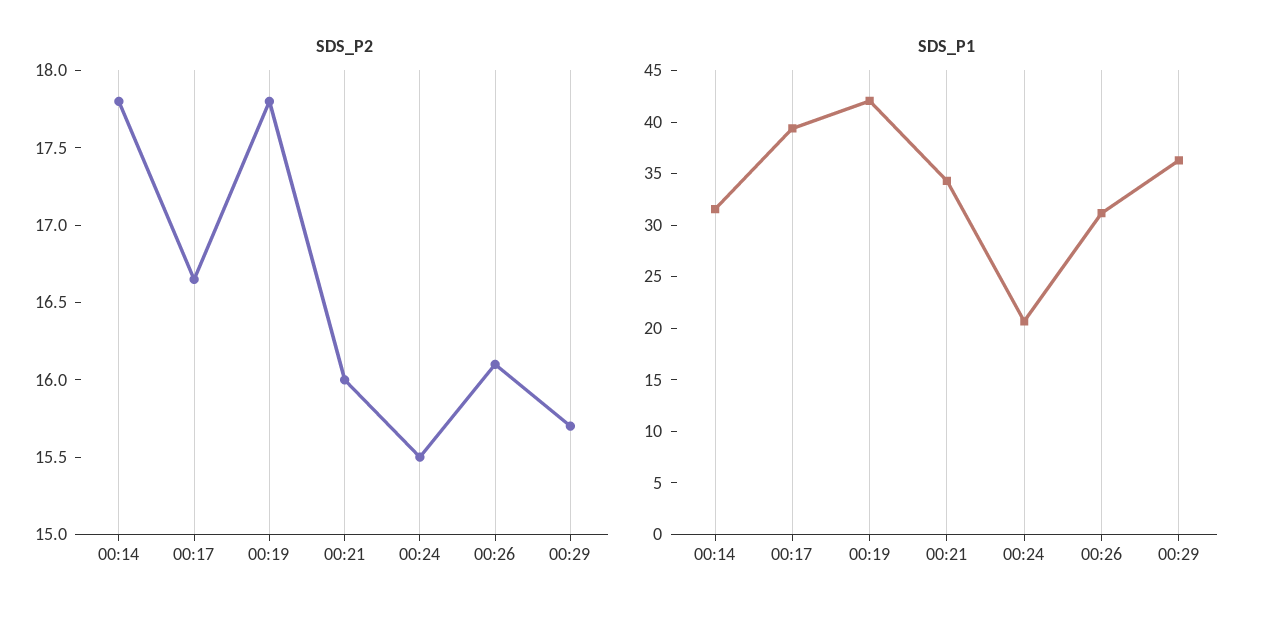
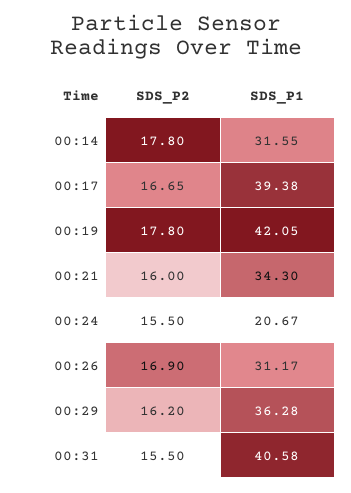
SDS_P2, 00:26: 16.1 -> 16.9
SDS_P2, 00:29: 15.7 -> 16.2
SDS_P2, 00:31: none -> 15.5
SDS_P1, 00:31: none -> 40.58

